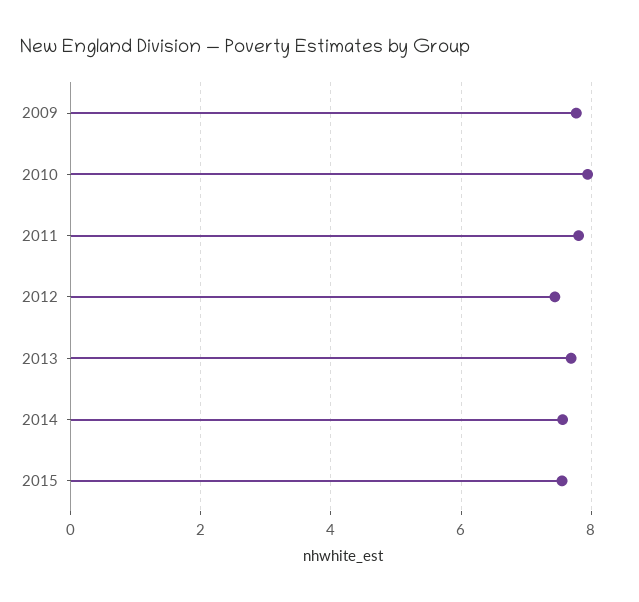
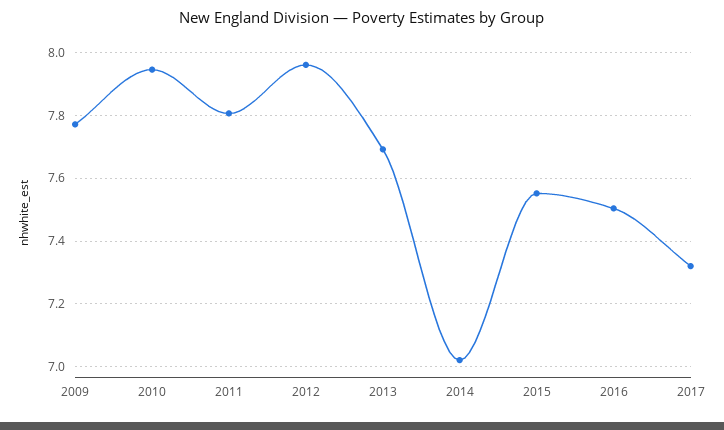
2012: 7.4 -> 7.96
2014: 7.6 -> 7.02
2016: none -> 7.5
2017: none -> 7.32

